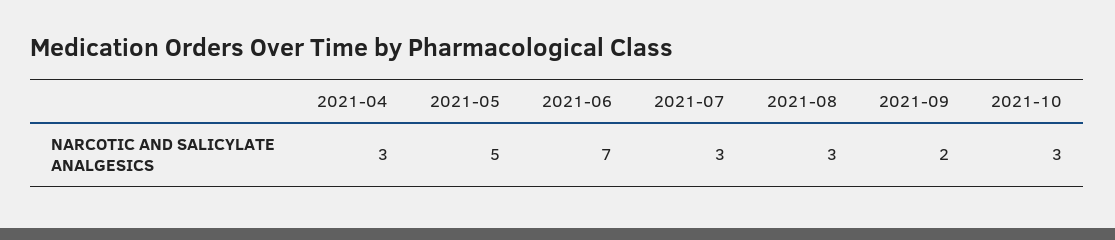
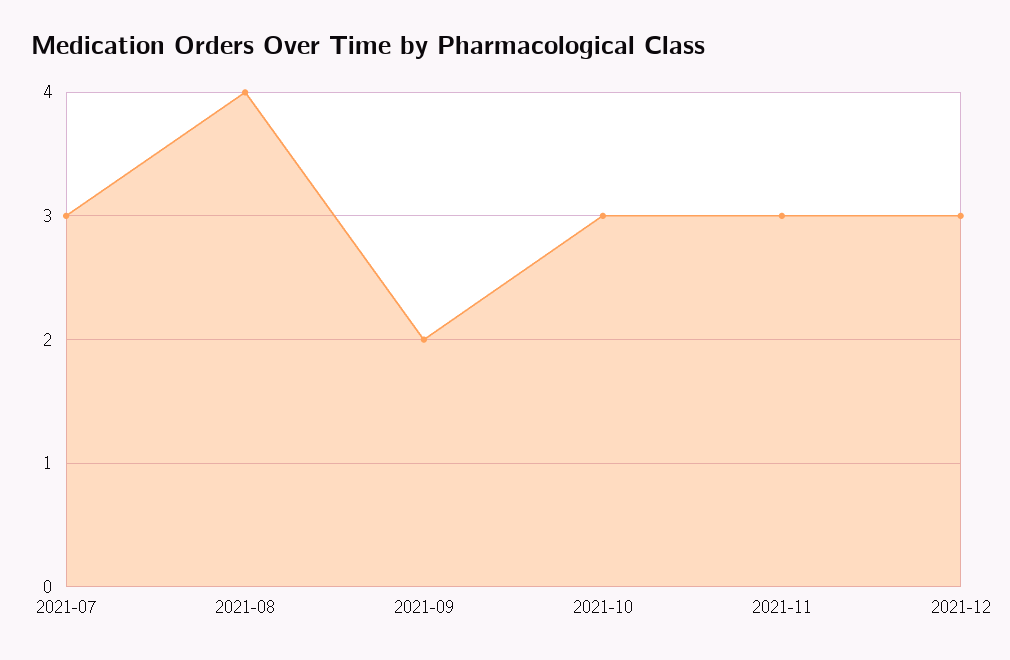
2021-04: 3 -> none
2021-05: 5 -> none
2021-06: 7 -> none
2021-08: 3 -> 4
2021-11: none -> 3
2021-12: none -> 3

